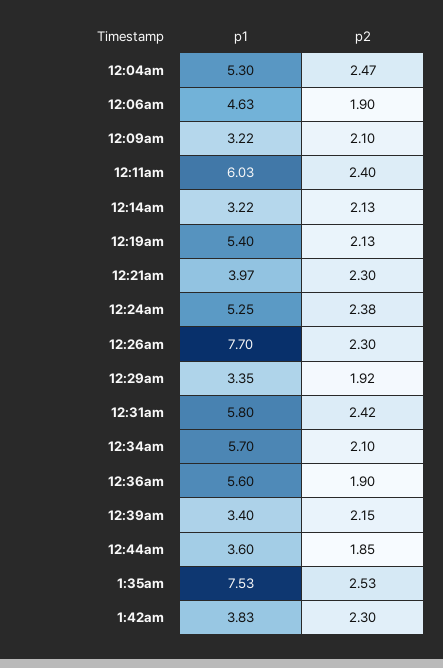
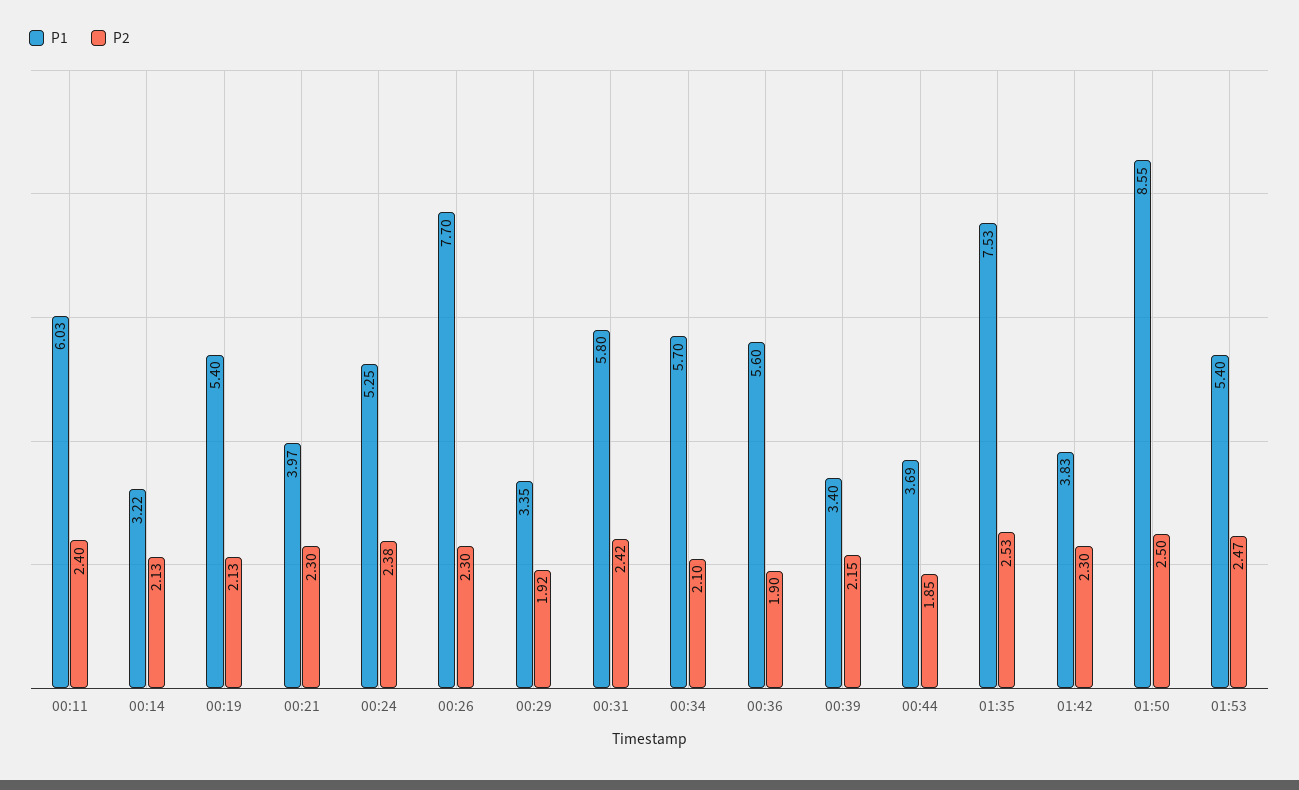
p1, 12:04am: 5.3 -> none
p2, 12:04am: 2.47 -> none
p1, 12:06am: 4.63 -> none
p2, 12:06am: 1.9 -> none
p1, 12:09am: 3.22 -> none
p2, 12:09am: 2.1 -> none
p1, 12:44am: 3.6 -> 3.69
p1, 01:50: none -> 8.55
p2, 01:50: none -> 2.5
p1, 01:53: none -> 5.4
p2, 01:53: none -> 2.47

